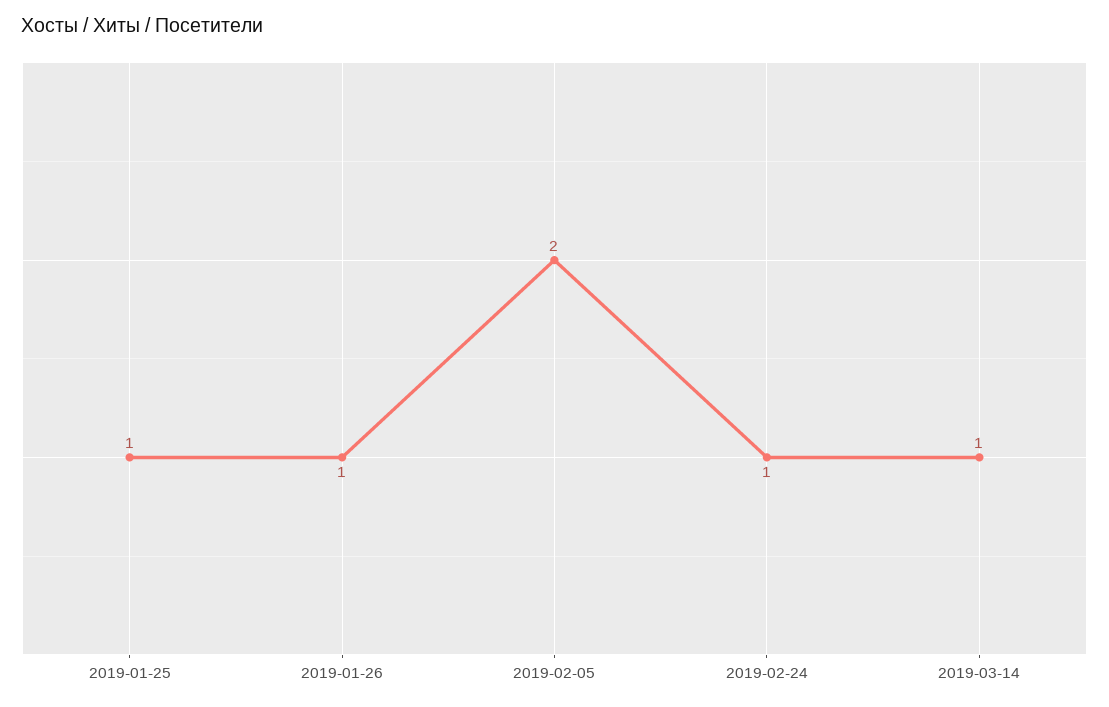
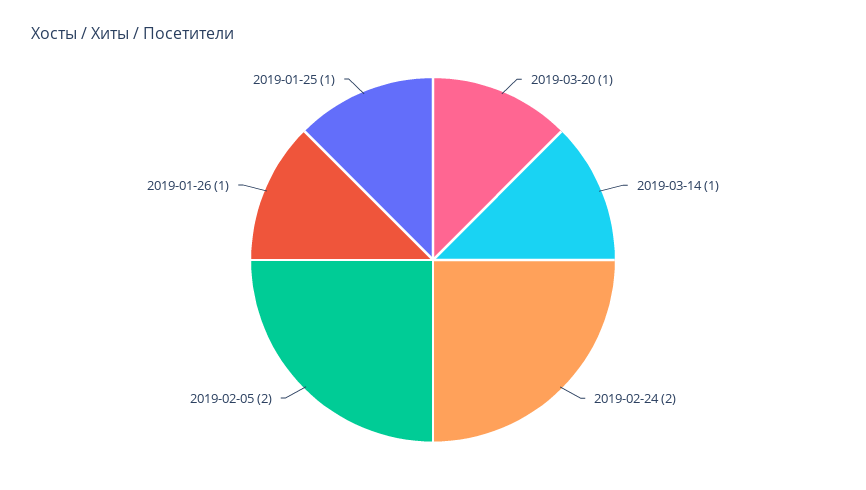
2019-02-24: 1 -> 2
2019-03-20: none -> 1

